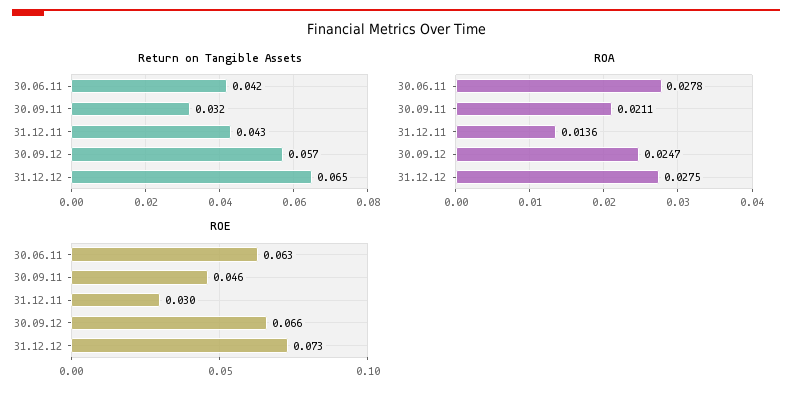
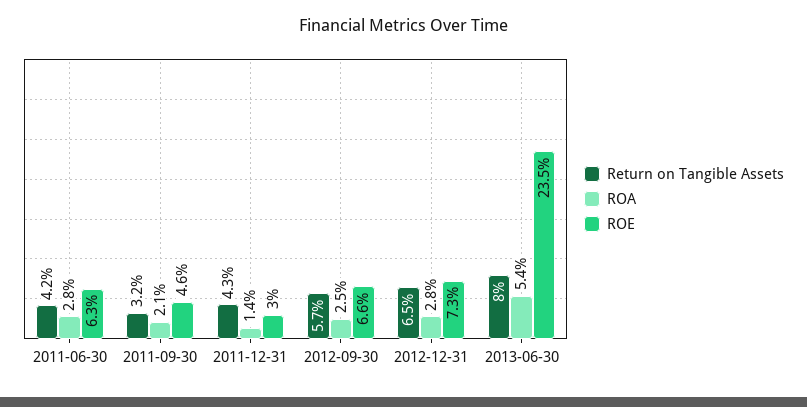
Return on Tangible Assets, 2013-06-30: none -> 0.08
ROA, 2013-06-30: none -> 0.054
ROE, 2013-06-30: none -> 0.235

